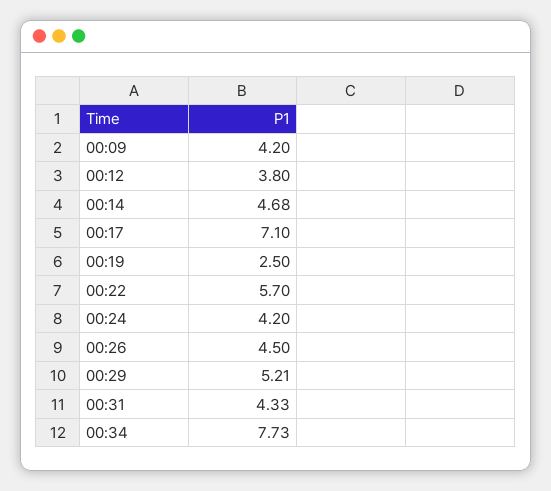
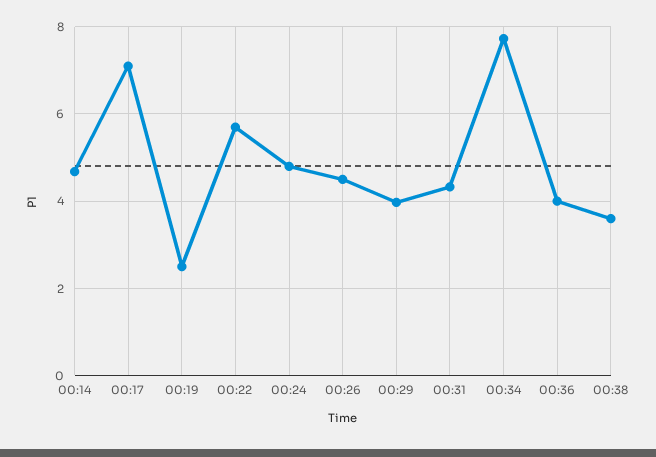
00:09: 4.2 -> none
00:12: 3.8 -> none
00:24: 4.2 -> 4.8
00:29: 5.21 -> 4
00:36: none -> 4
00:38: none -> 3.6

